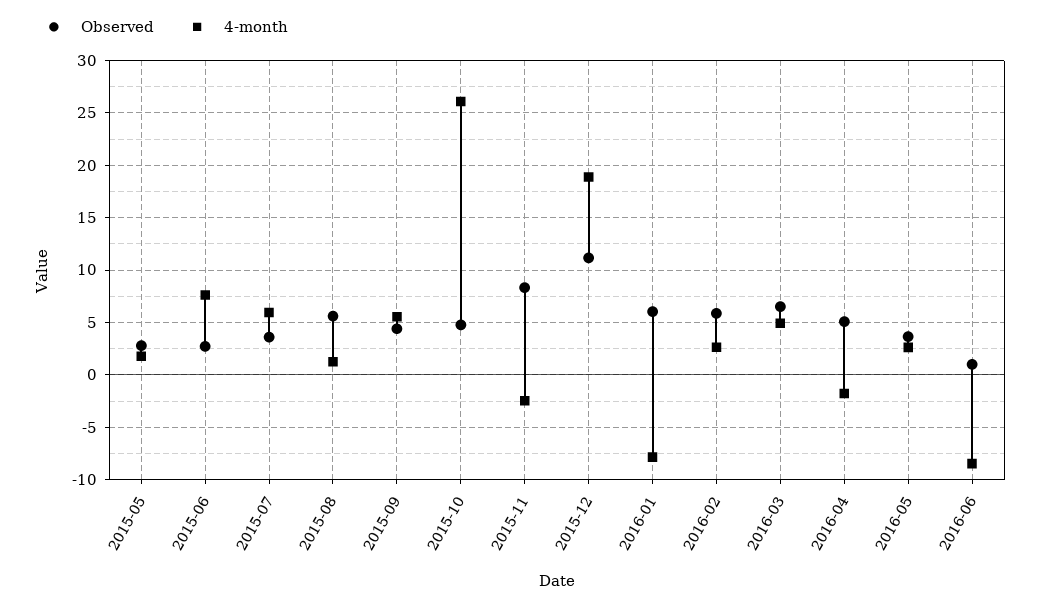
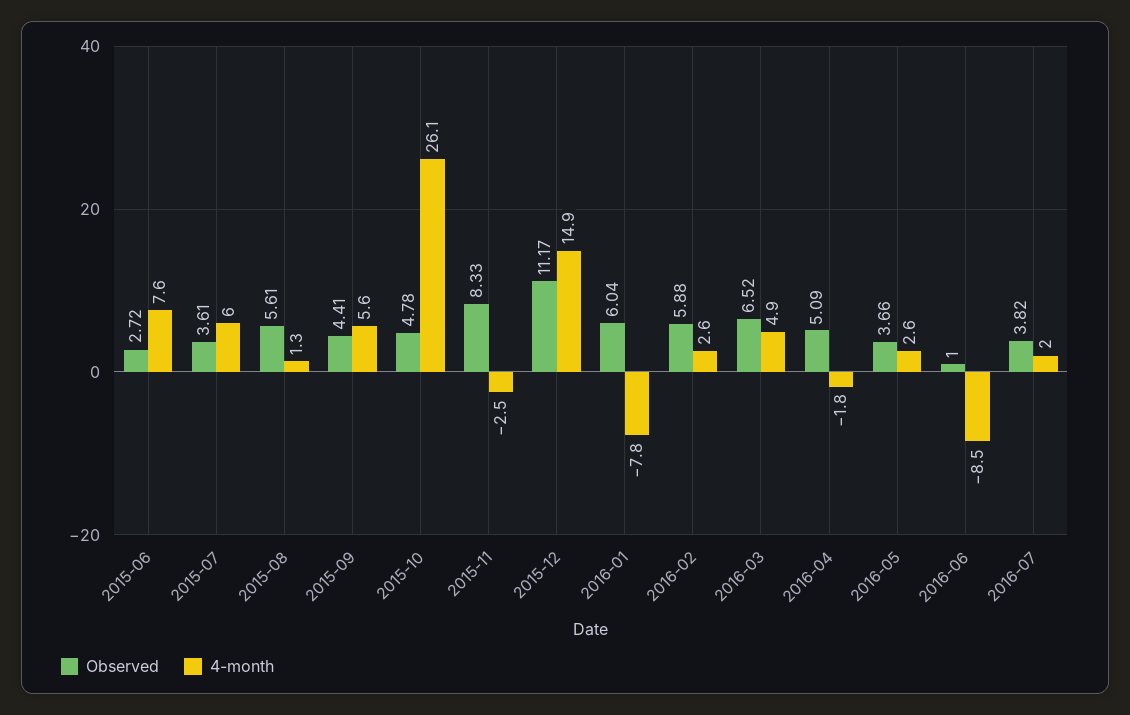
Observed, 2015-05: 3 -> none
4-month, 2015-05: 2 -> none
4-month, 2015-12: 19 -> 14.9
Observed, 2016-07: none -> 3.82
4-month, 2016-07: none -> 2

